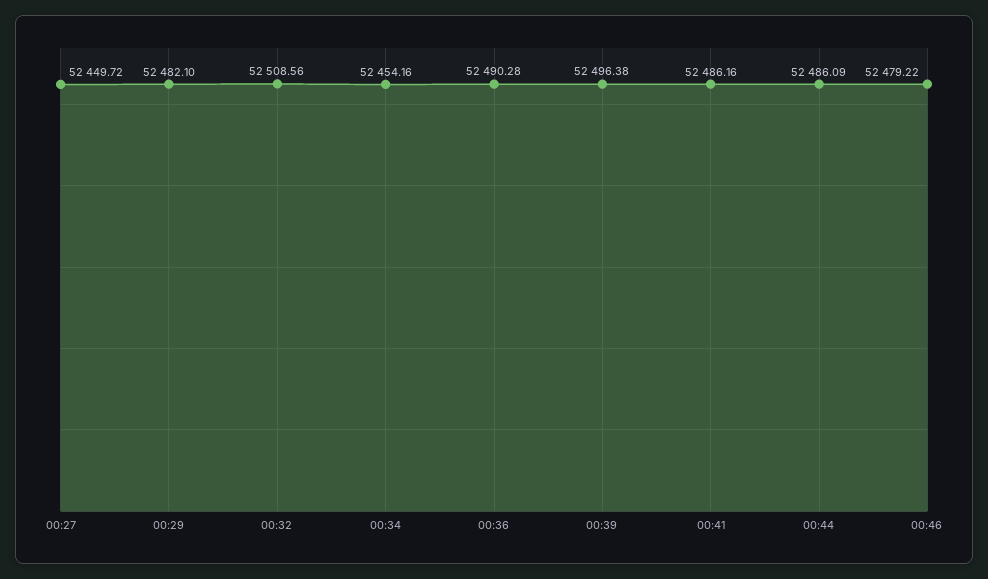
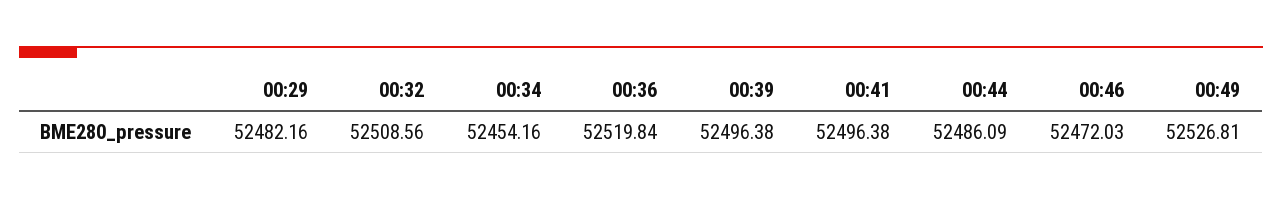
00:27: 52449.72 -> none
00:29: 52482.1 -> 52482.16
00:36: 52490.28 -> 52519.84
00:41: 52486.16 -> 52496.38
00:46: 52479.22 -> 52472.03
00:49: none -> 52526.81

